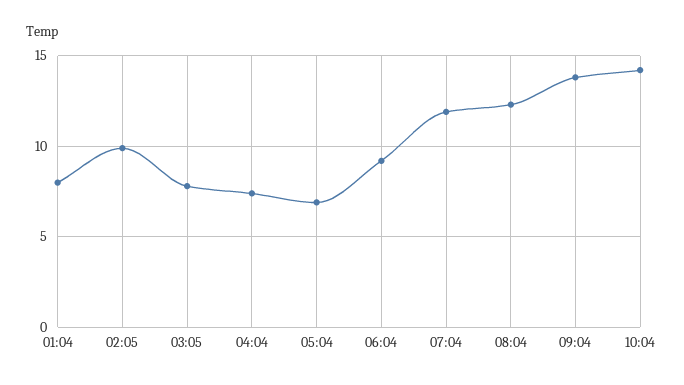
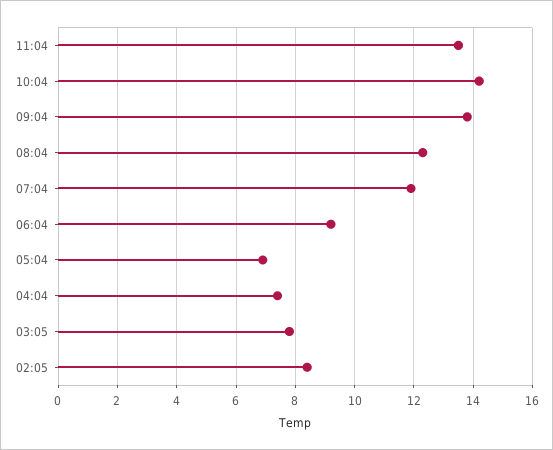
01:04: 8 -> none
02:05: 10 -> 8.5
11:04: none -> 13.5

